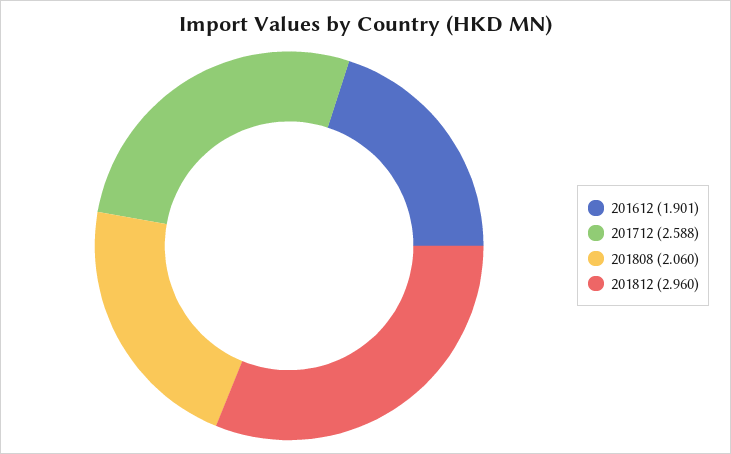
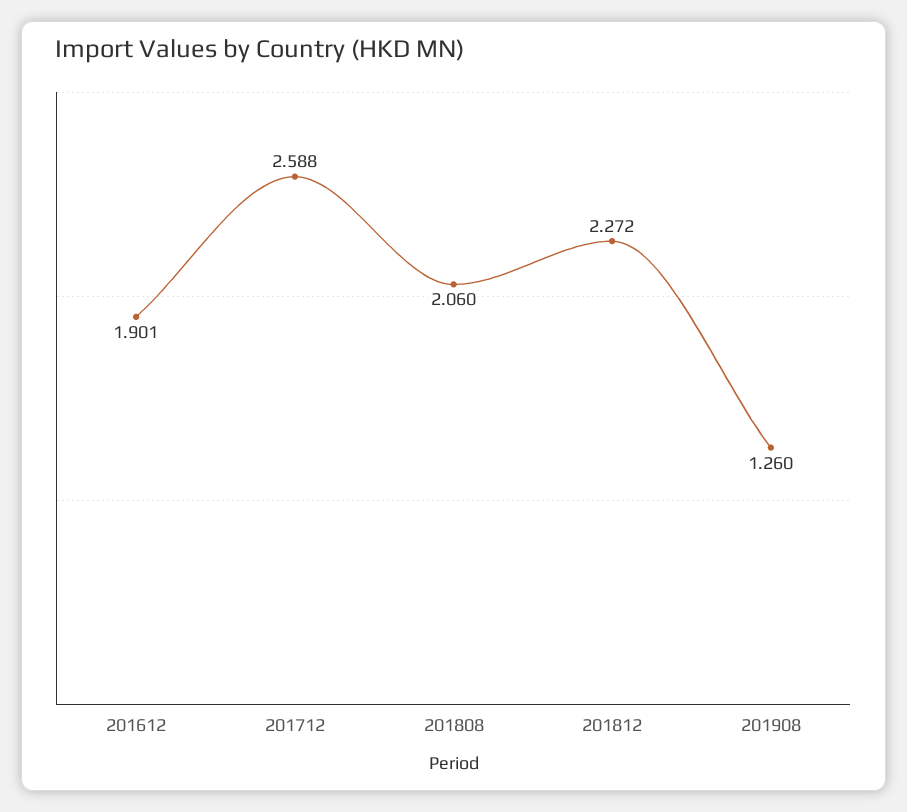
201812: 2.96 -> 2.272
201908: none -> 1.26

